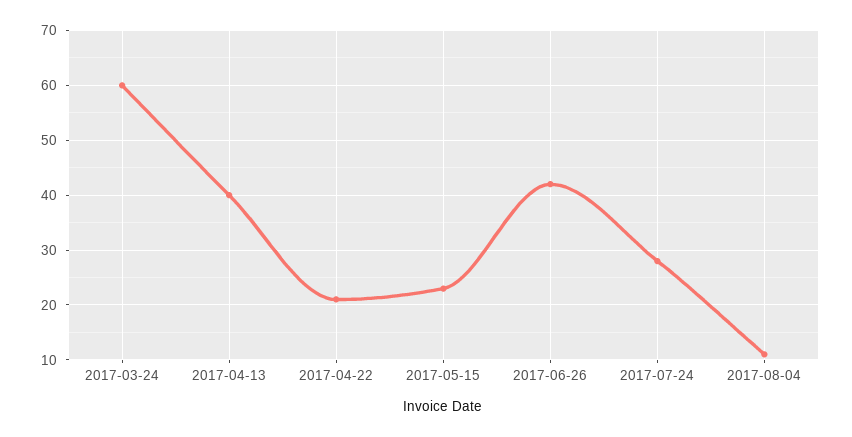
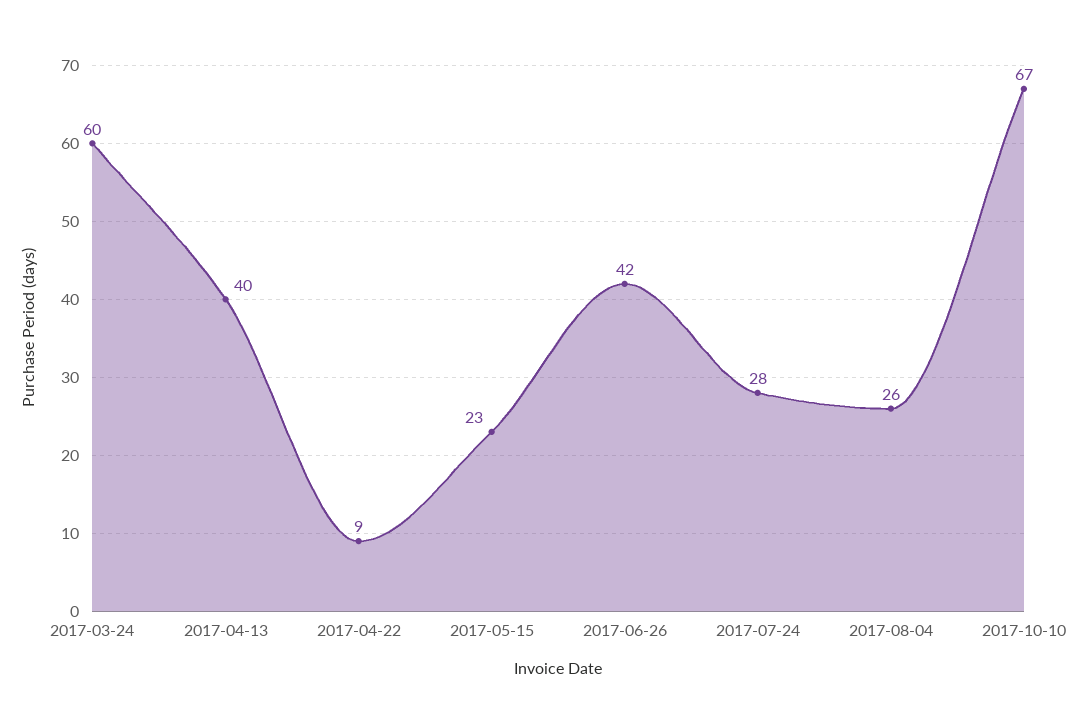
2017-04-22: 20 -> 9
2017-08-04: 10 -> 26
2017-10-10: none -> 67

